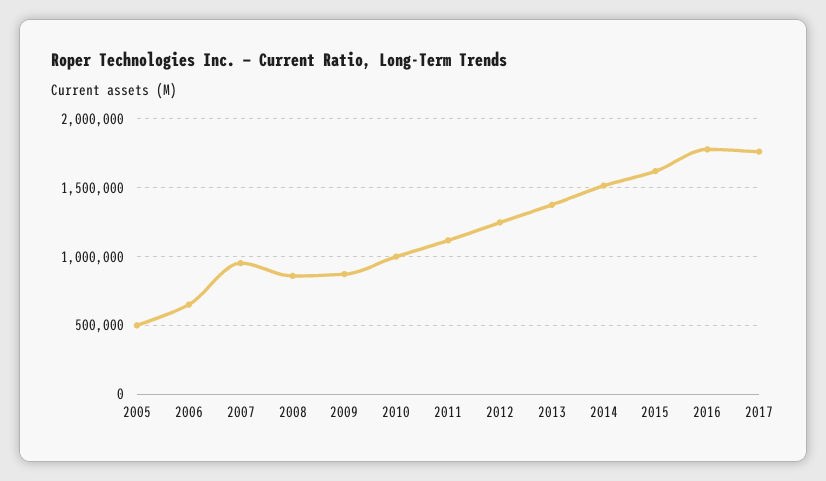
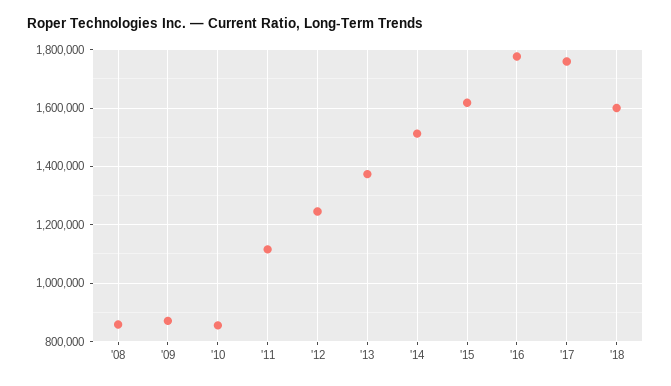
2005: 500000 -> none
2006: 650000 -> none
2007: 950000 -> none
2010: 1000000 -> 850000
'18: none -> 1600000

